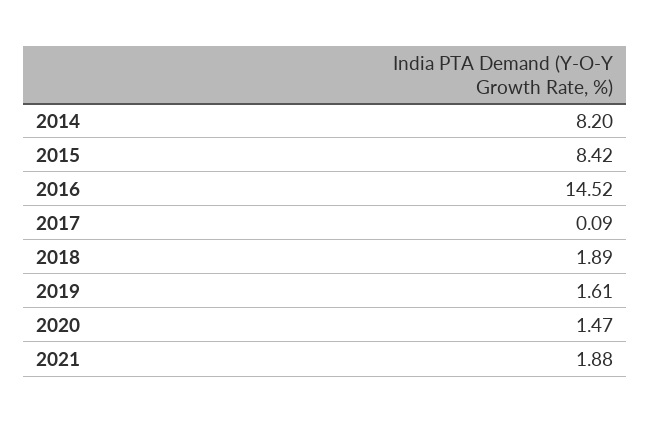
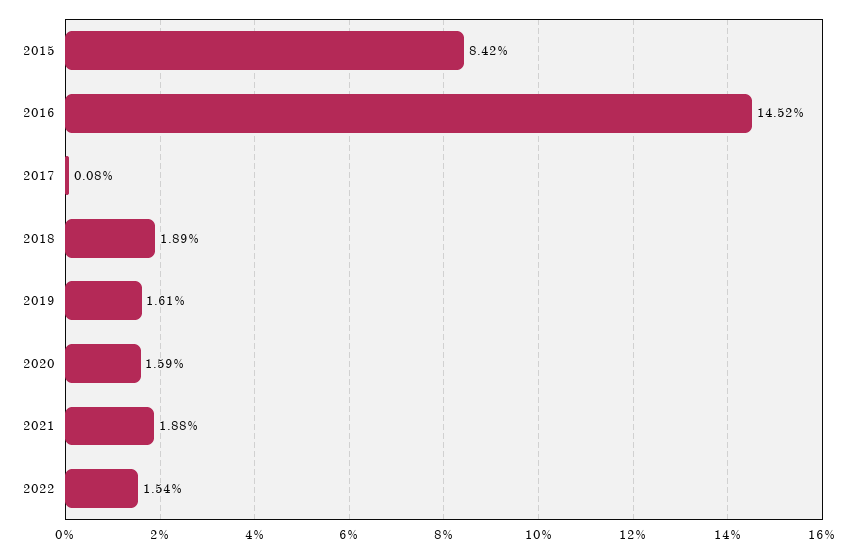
2014: 8.2 -> none
2017: 0.09 -> 0.08
2020: 1.47 -> 1.59
2022: none -> 1.54

